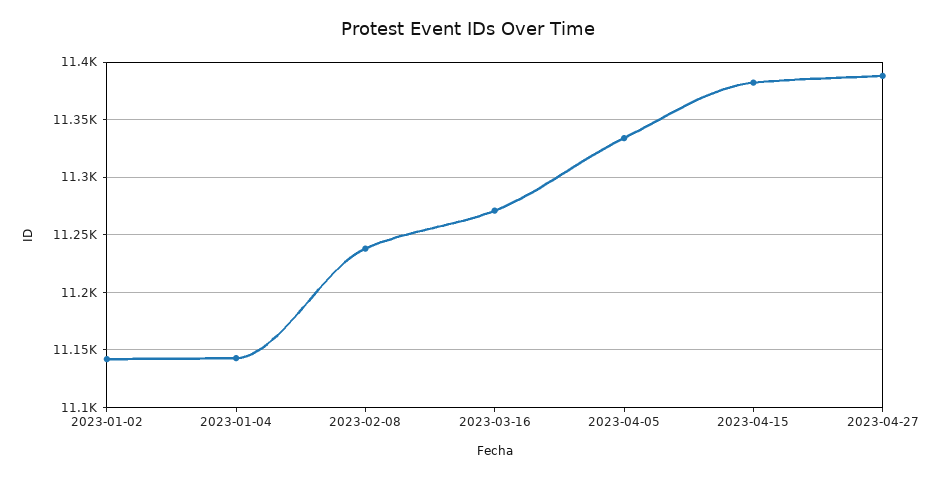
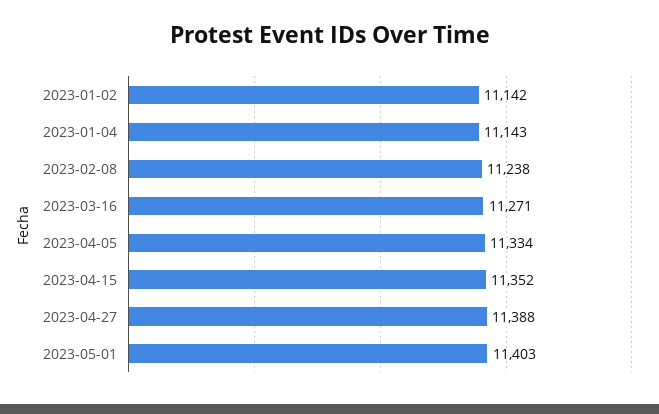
2023-04-15: 11380 -> 11352
2023-05-01: none -> 11403

